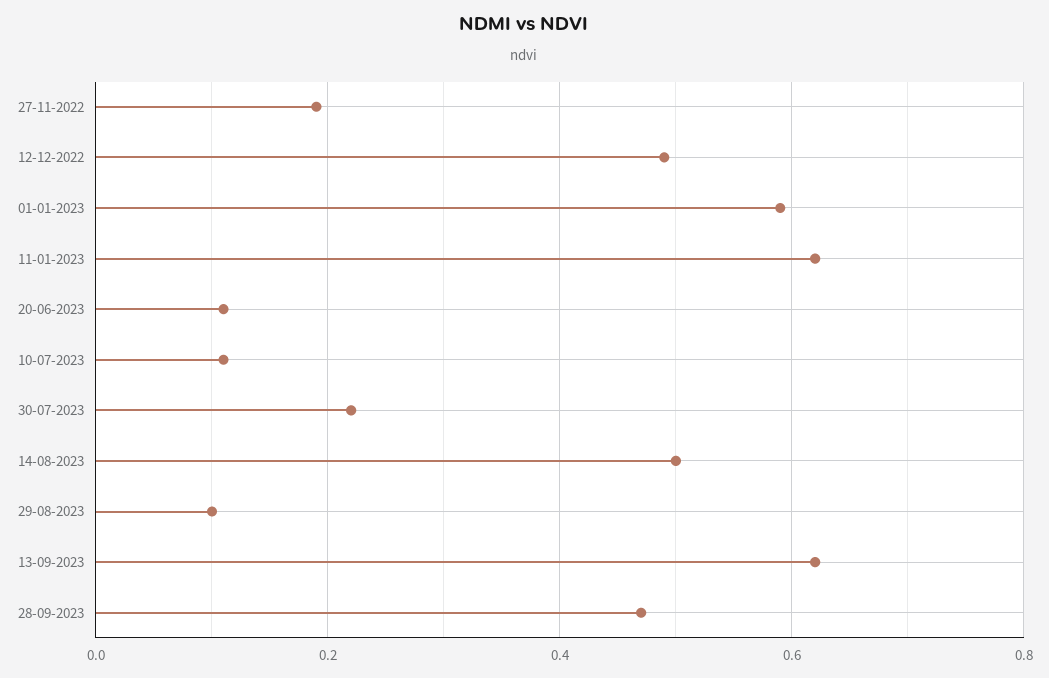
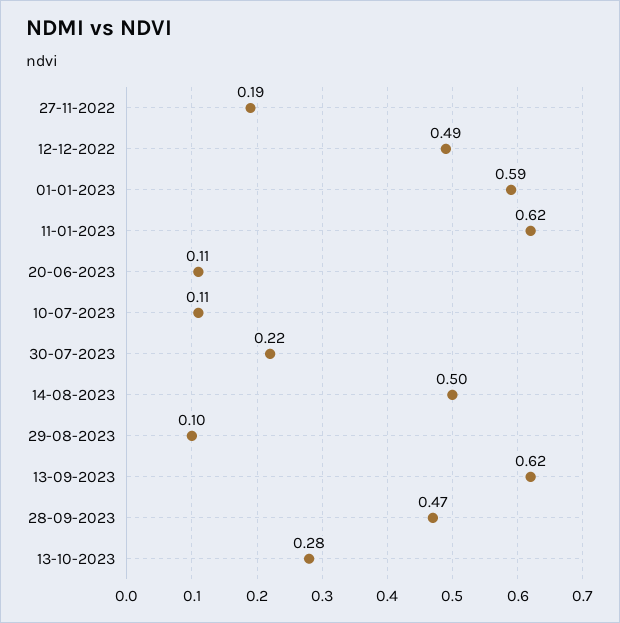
13-10-2023: none -> 0.28

